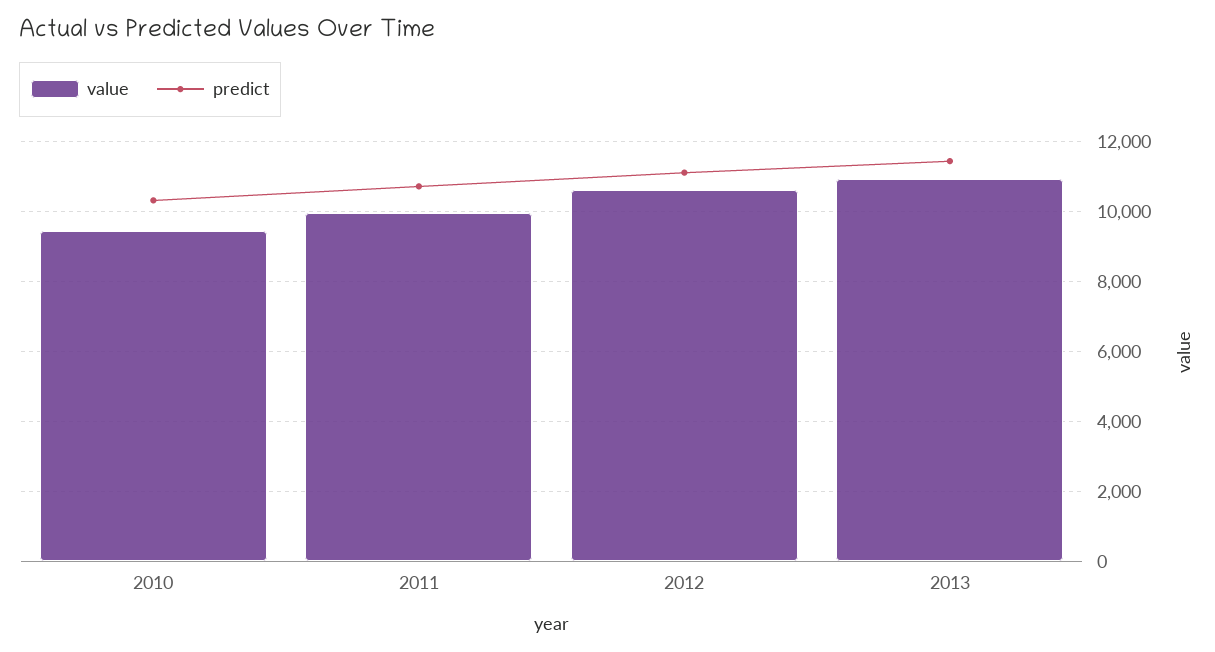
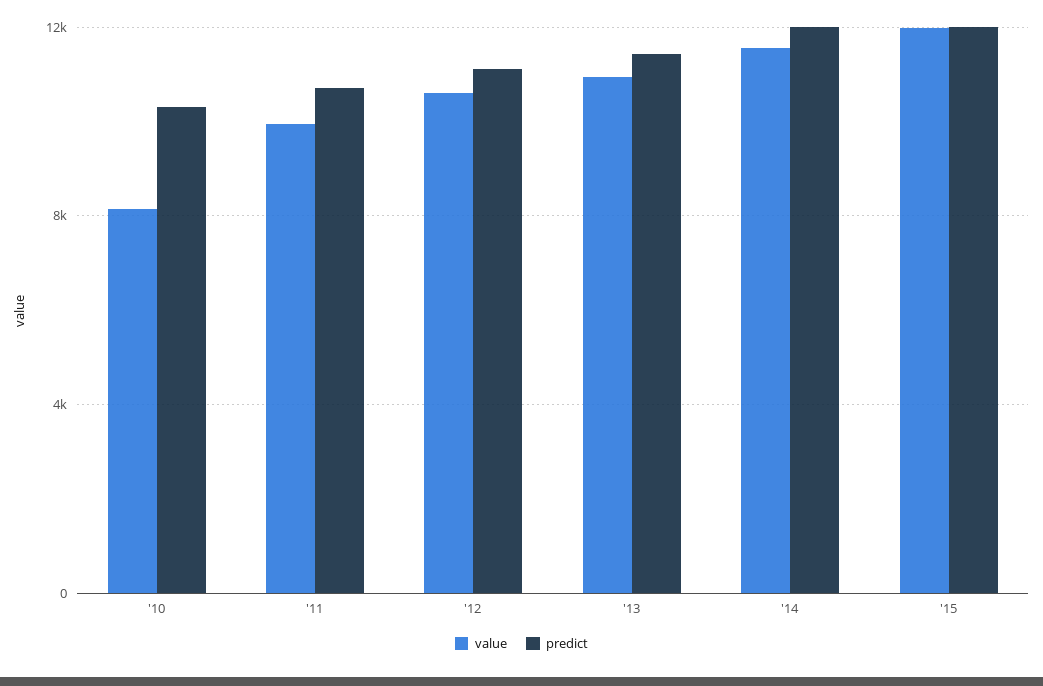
value, 2010: 9400 -> 8000
value, '14: none -> 11500
predict, '14: none -> 12000
value, '15: none -> 12000
predict, '15: none -> 12000

